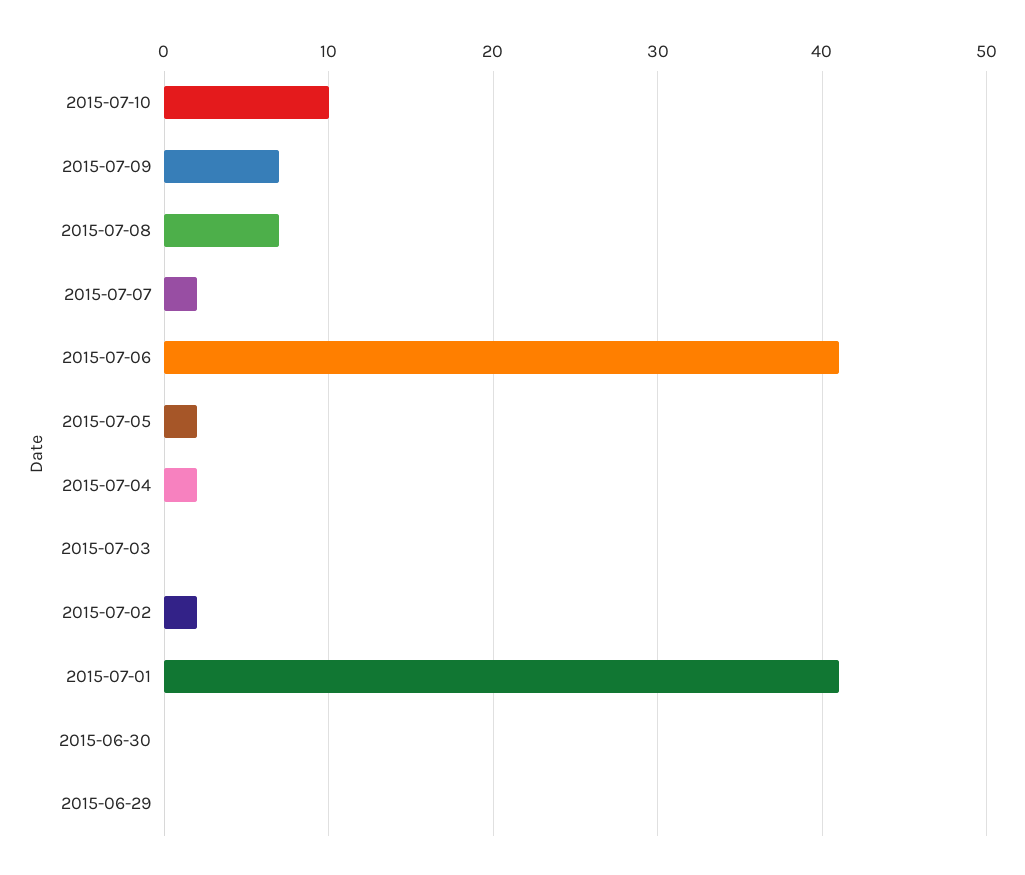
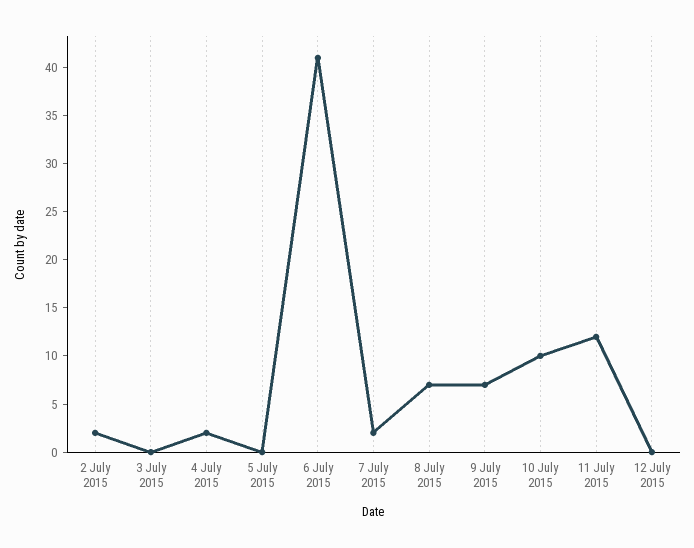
2015-07-05: 2 -> 0
2015-07-01: 41 -> none
2015-06-30: 0 -> none
2015-06-29: 0 -> none
11 July 2015: none -> 12
12 July 2015: none -> 0

